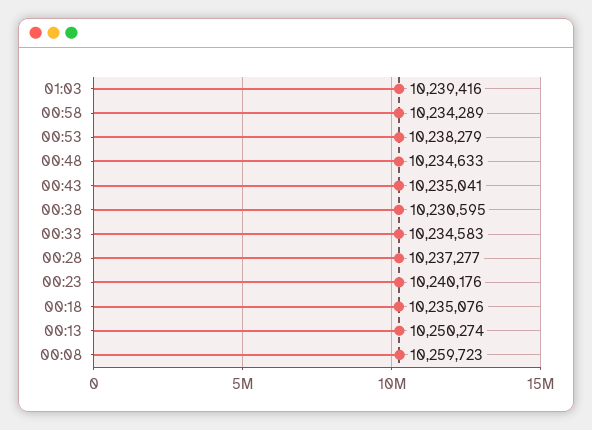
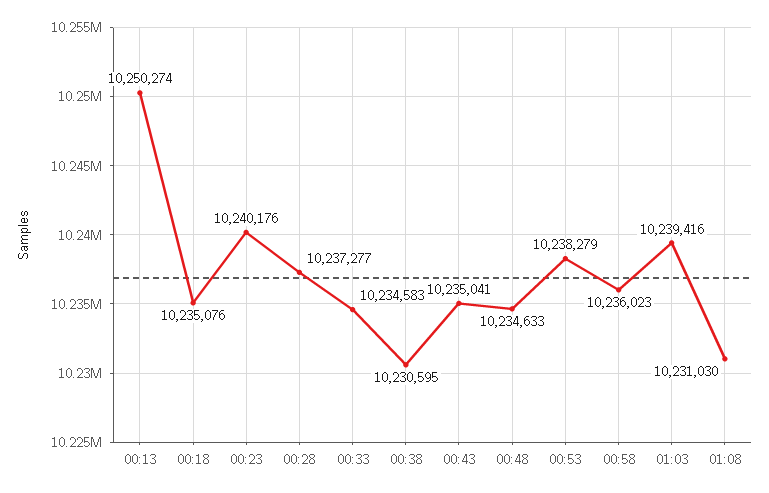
00:58: 10234289 -> 10236023
00:08: 10259723 -> none
01:08: none -> 10231030

